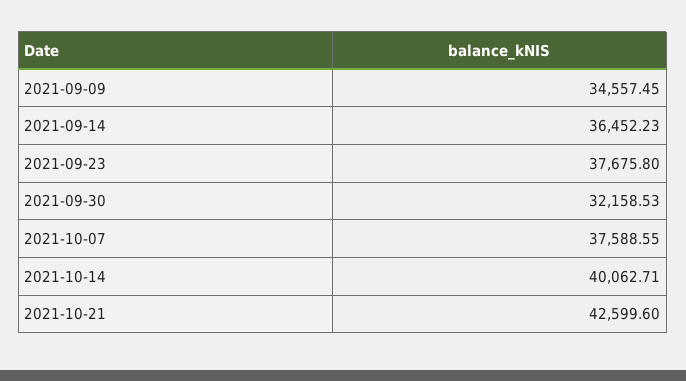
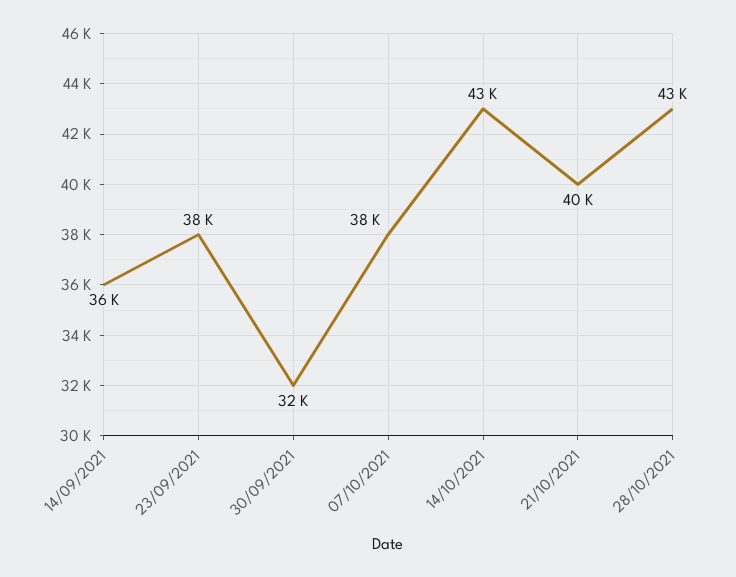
2021-09-09: 34557.45 -> none
2021-10-14: 40062.71 -> 43000
2021-10-21: 42599.6 -> 40000
28/10/2021: none -> 43000

